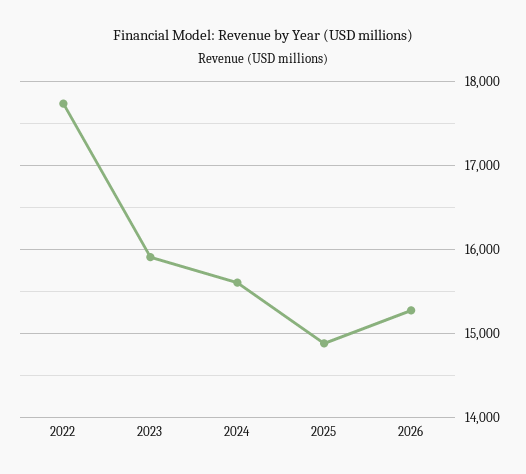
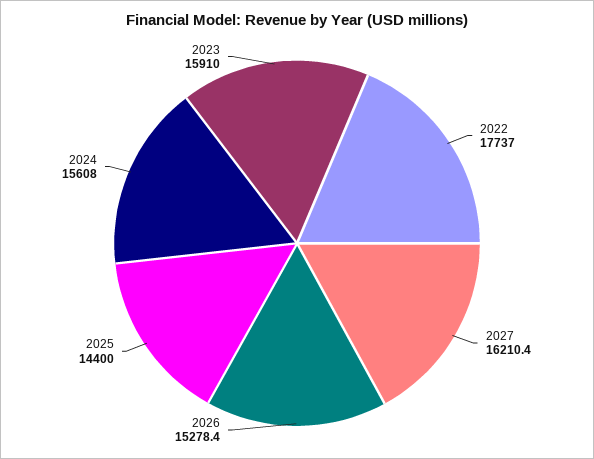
2025: 14900 -> 14400
2027: none -> 16210.4

